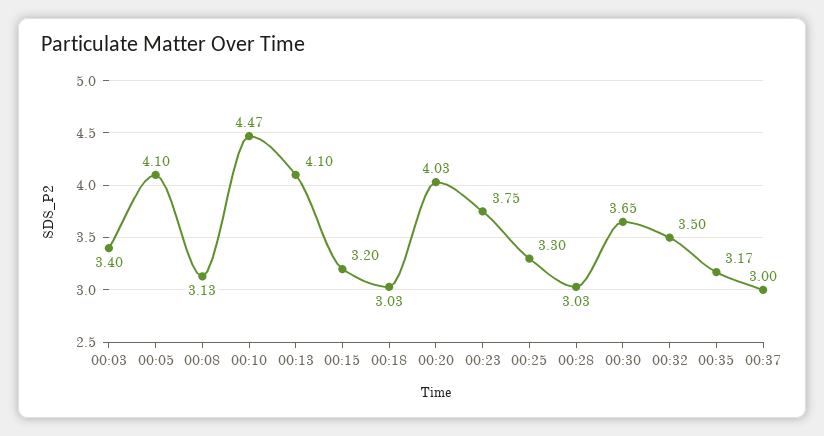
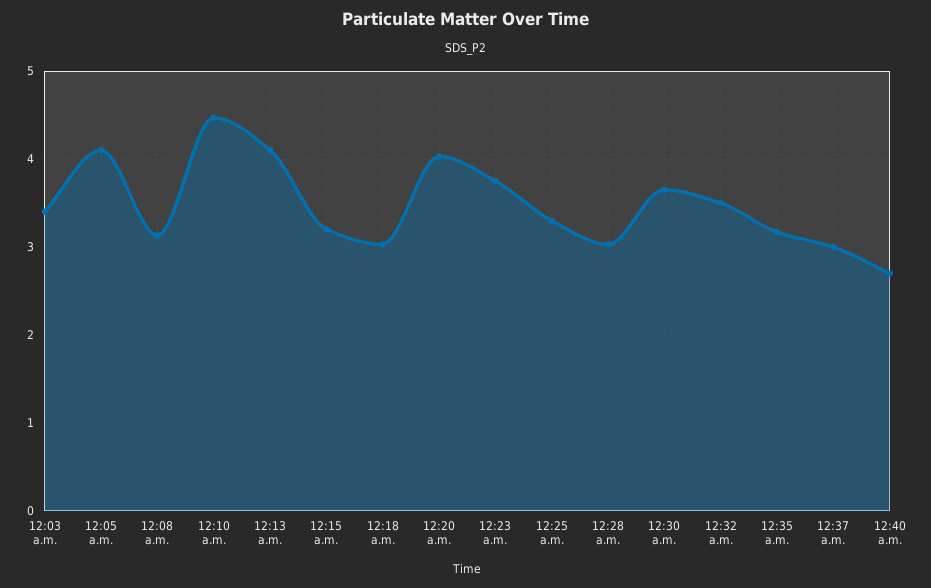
12:40 a.m.: none -> 2.7

